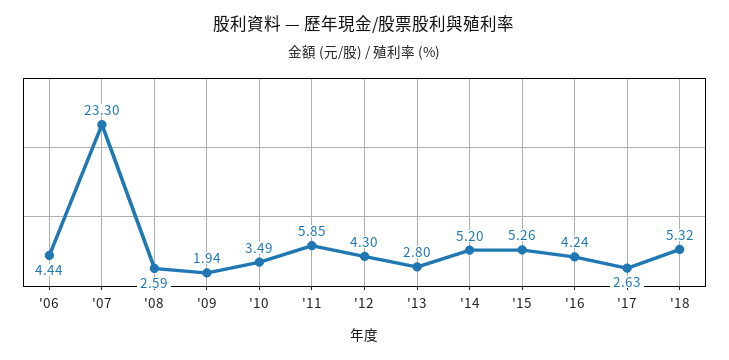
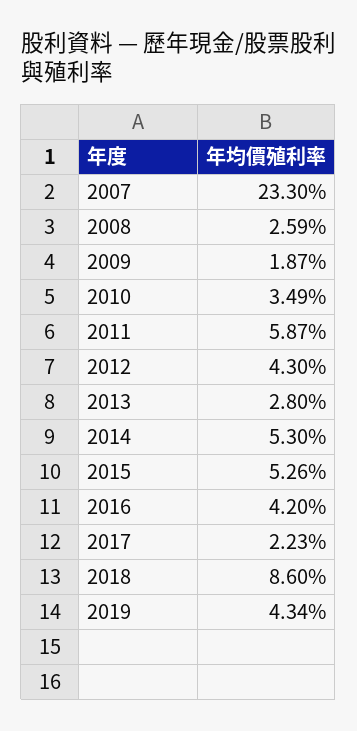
'06: 4.44 -> none
'09: 1.94 -> 1.87
'11: 5.85 -> 5.87
'14: 5.2 -> 5.3
'16: 4.24 -> 4.2
'17: 2.63 -> 2.23
'18: 5.32 -> 8.6
2019: none -> 4.34

